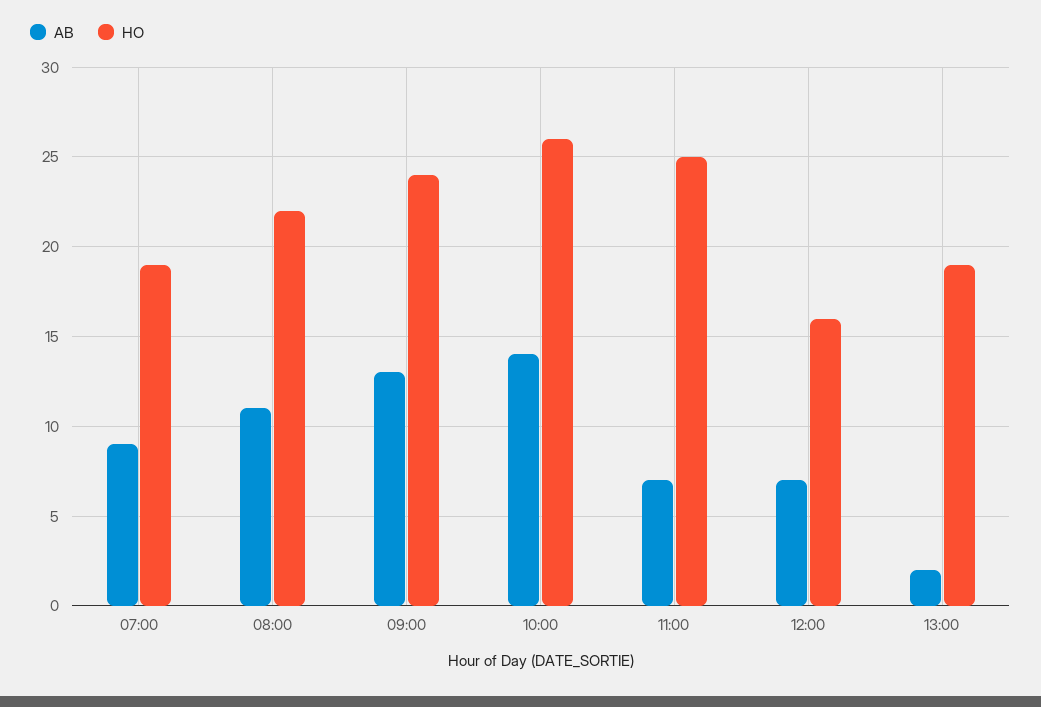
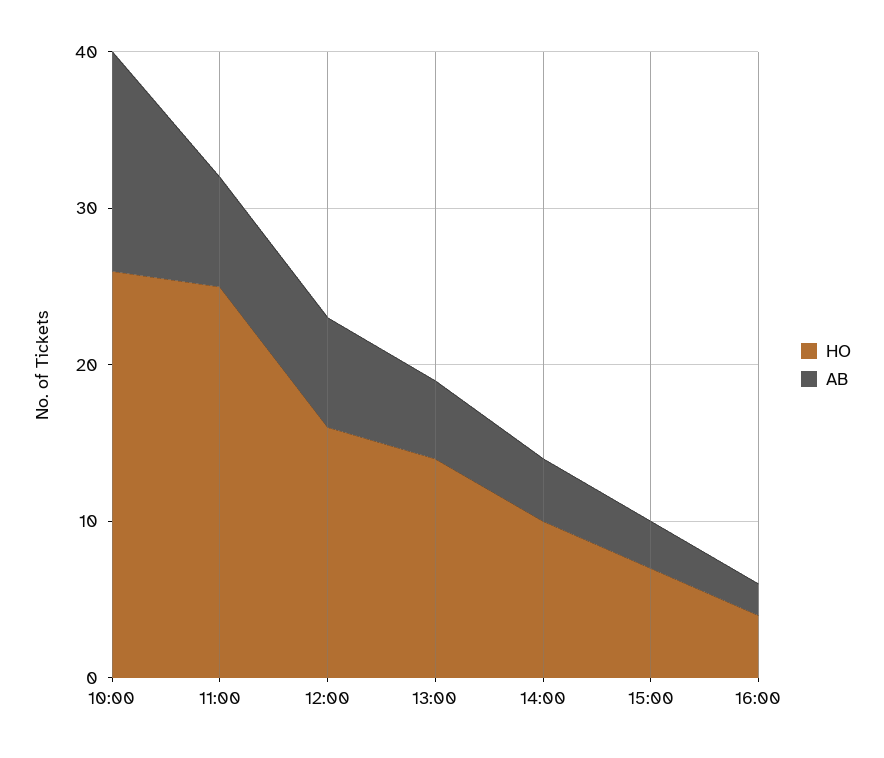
AB, 07:00: 9 -> none
HO, 07:00: 19 -> none
AB, 08:00: 11 -> none
HO, 08:00: 22 -> none
AB, 09:00: 13 -> none
HO, 09:00: 24 -> none
AB, 13:00: 2 -> 5
HO, 13:00: 19 -> 14
HO, 14:00: none -> 10
AB, 14:00: none -> 4
HO, 15:00: none -> 7
AB, 15:00: none -> 3
HO, 16:00: none -> 4
AB, 16:00: none -> 2

